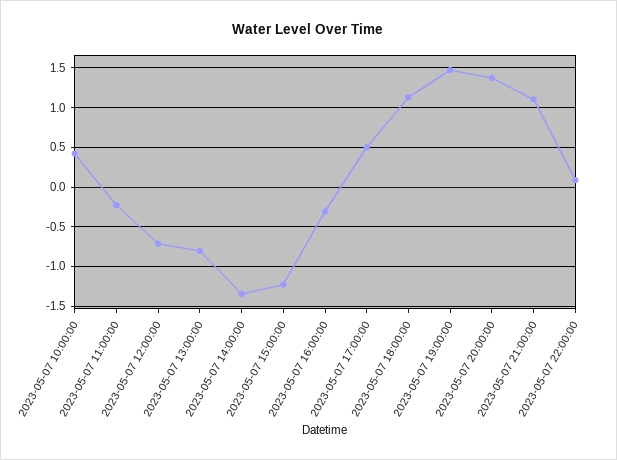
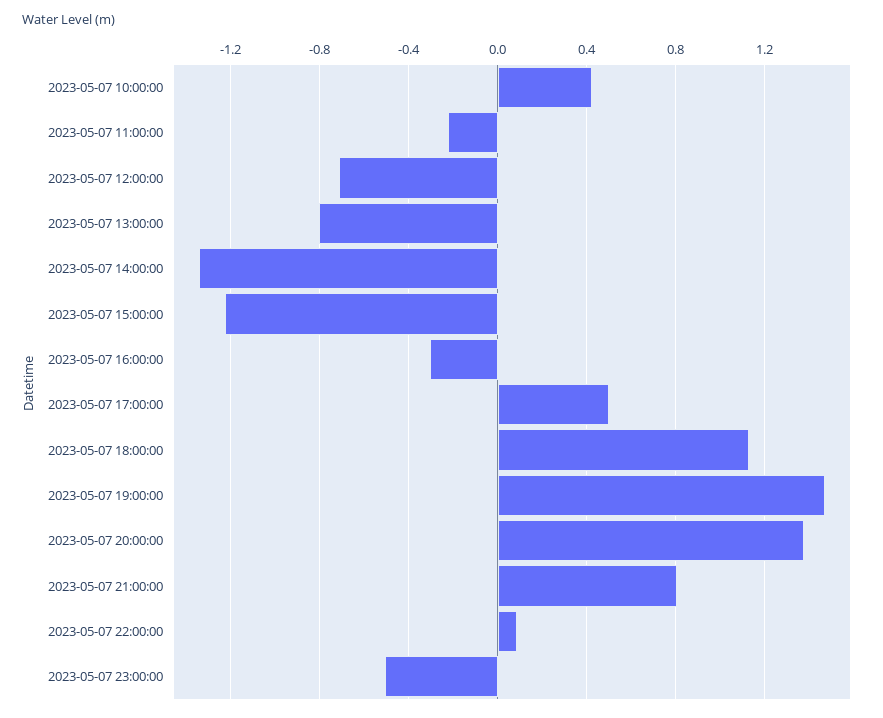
2023-05-07 21:00:00: 1.1 -> 0.8
2023-05-07 23:00:00: none -> -0.5

